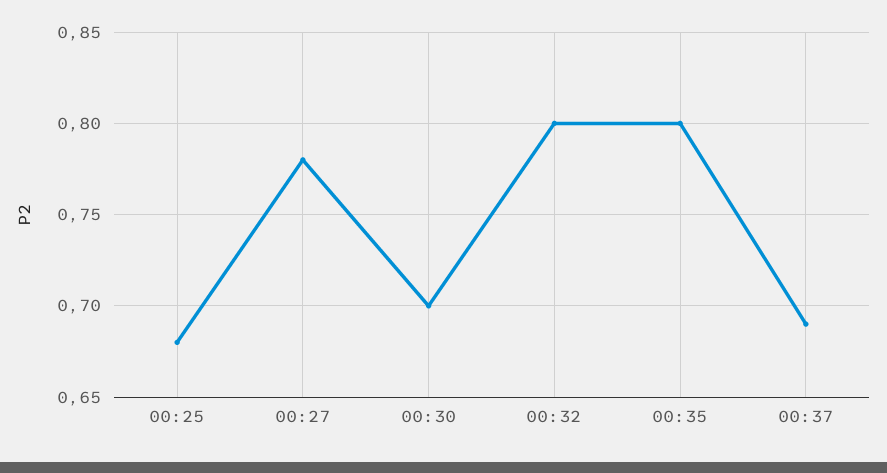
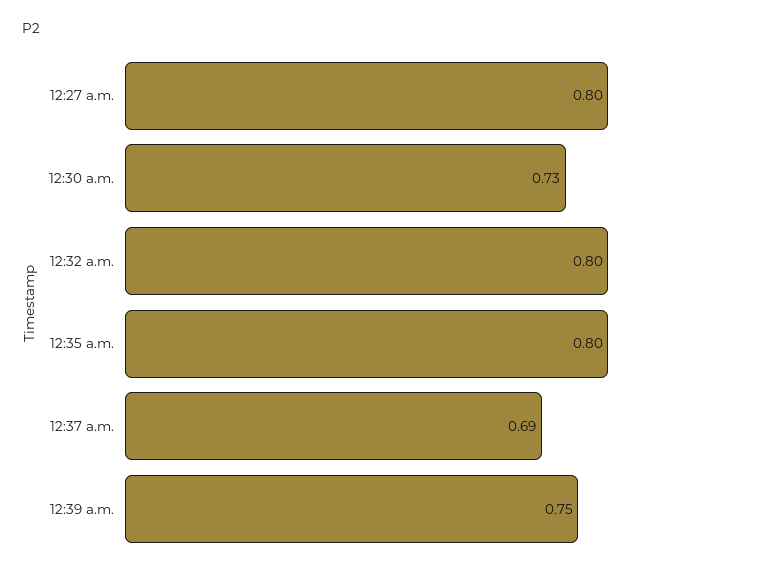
00:25: 0.68 -> none
00:27: 0.78 -> 0.8
00:30: 0.7 -> 0.73
12:39 a.m.: none -> 0.75

